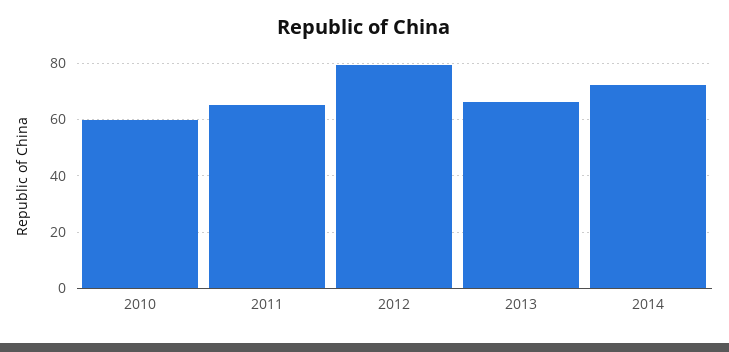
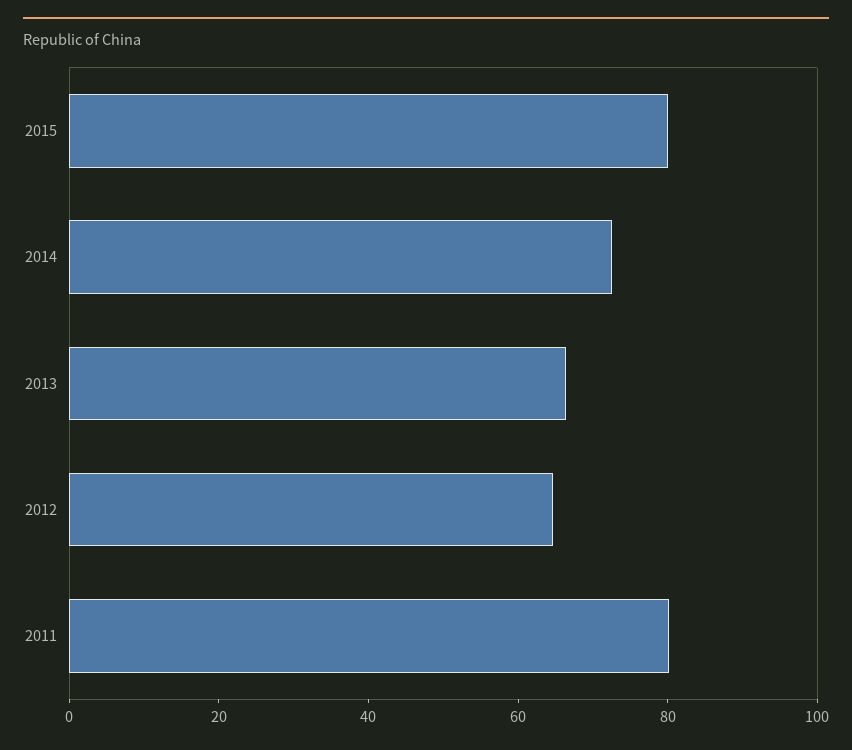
2010: 60 -> none
2011: 65 -> 80
2012: 80 -> 65
2015: none -> 80

